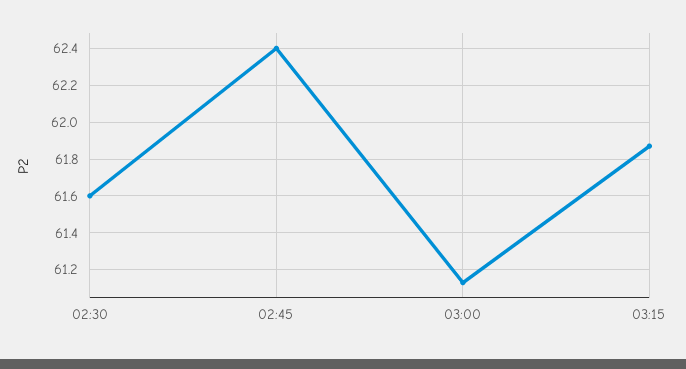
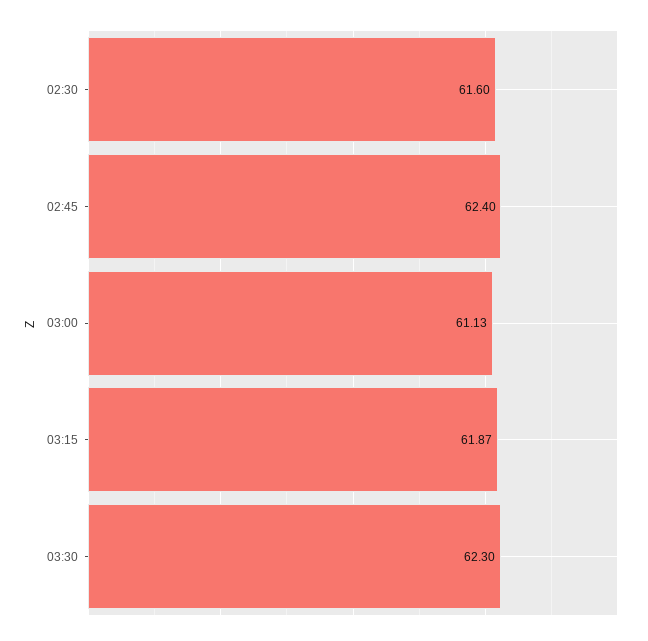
03:30: none -> 62.3

